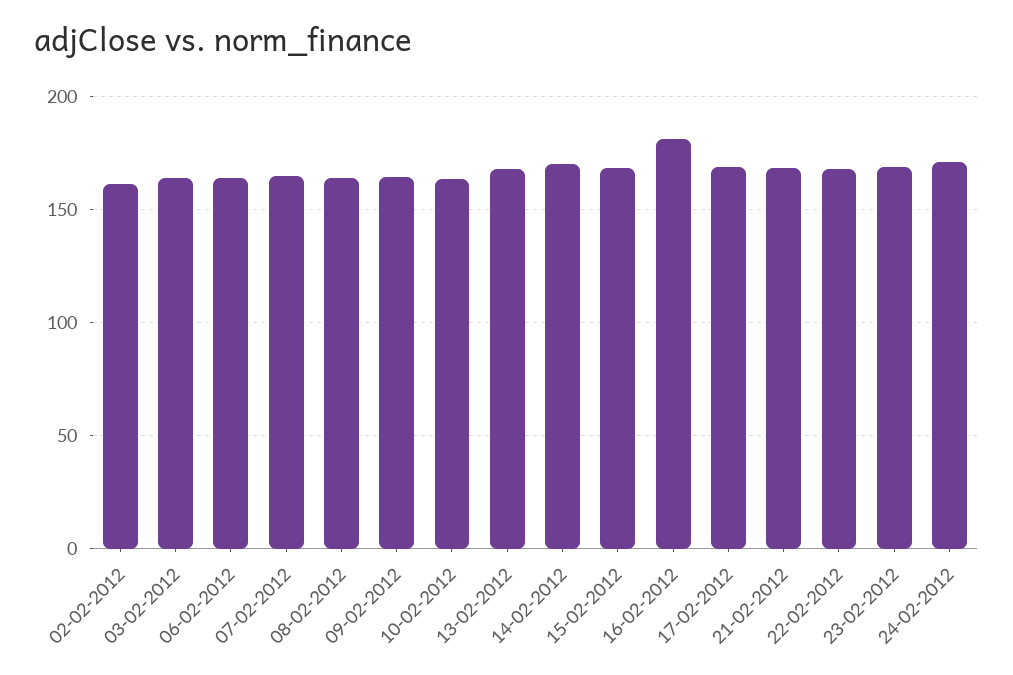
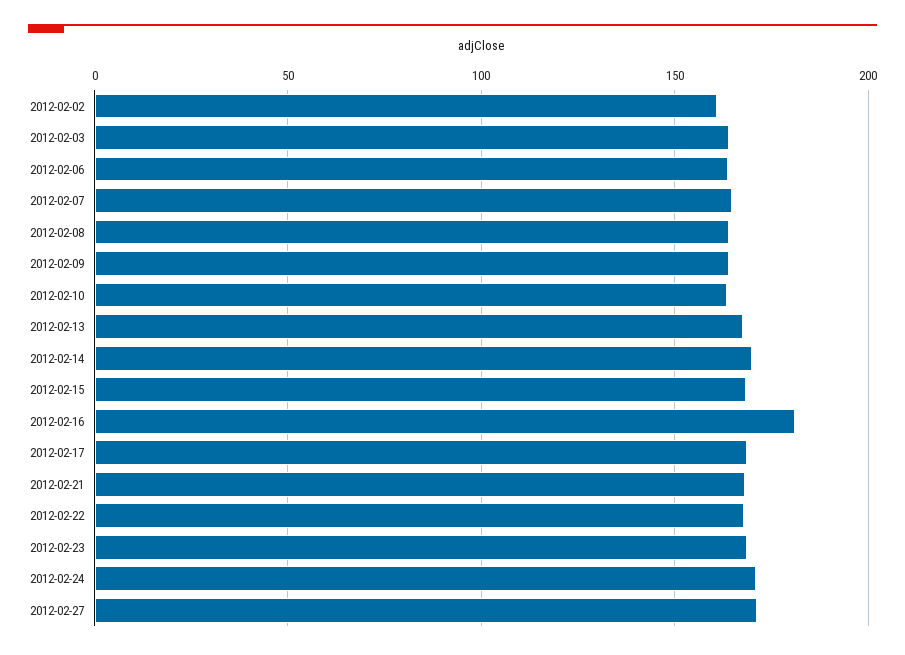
2012-02-27: none -> 170

